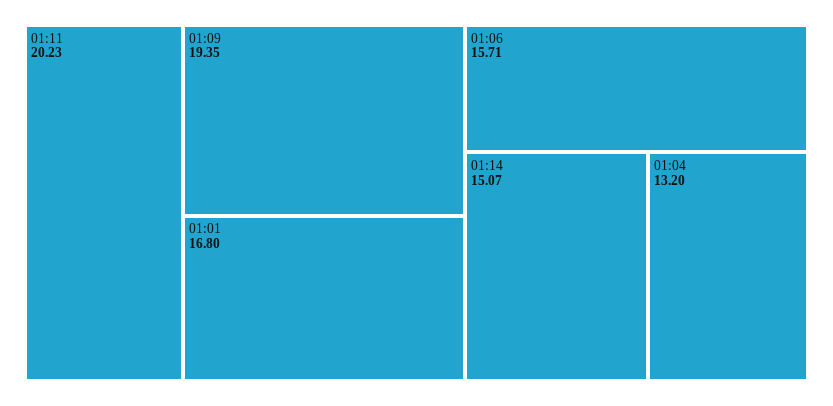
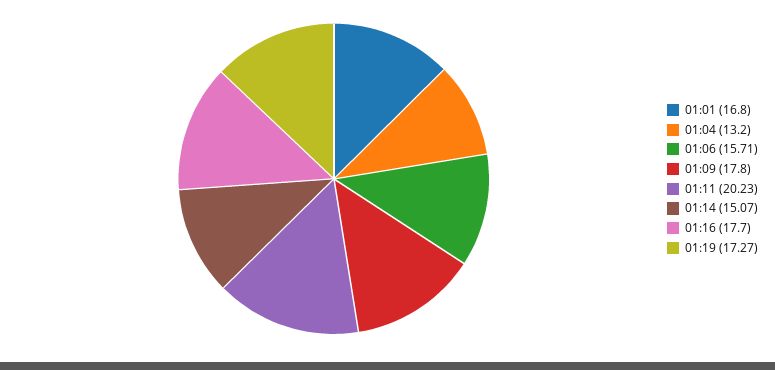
01:09: 19.35 -> 17.8
01:16: none -> 17.7
01:19: none -> 17.27

